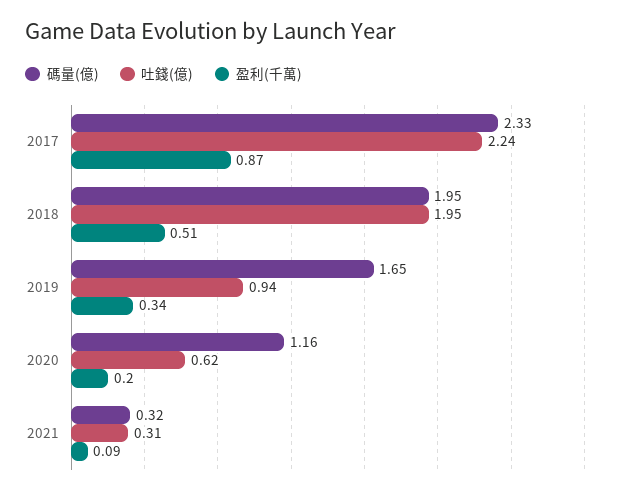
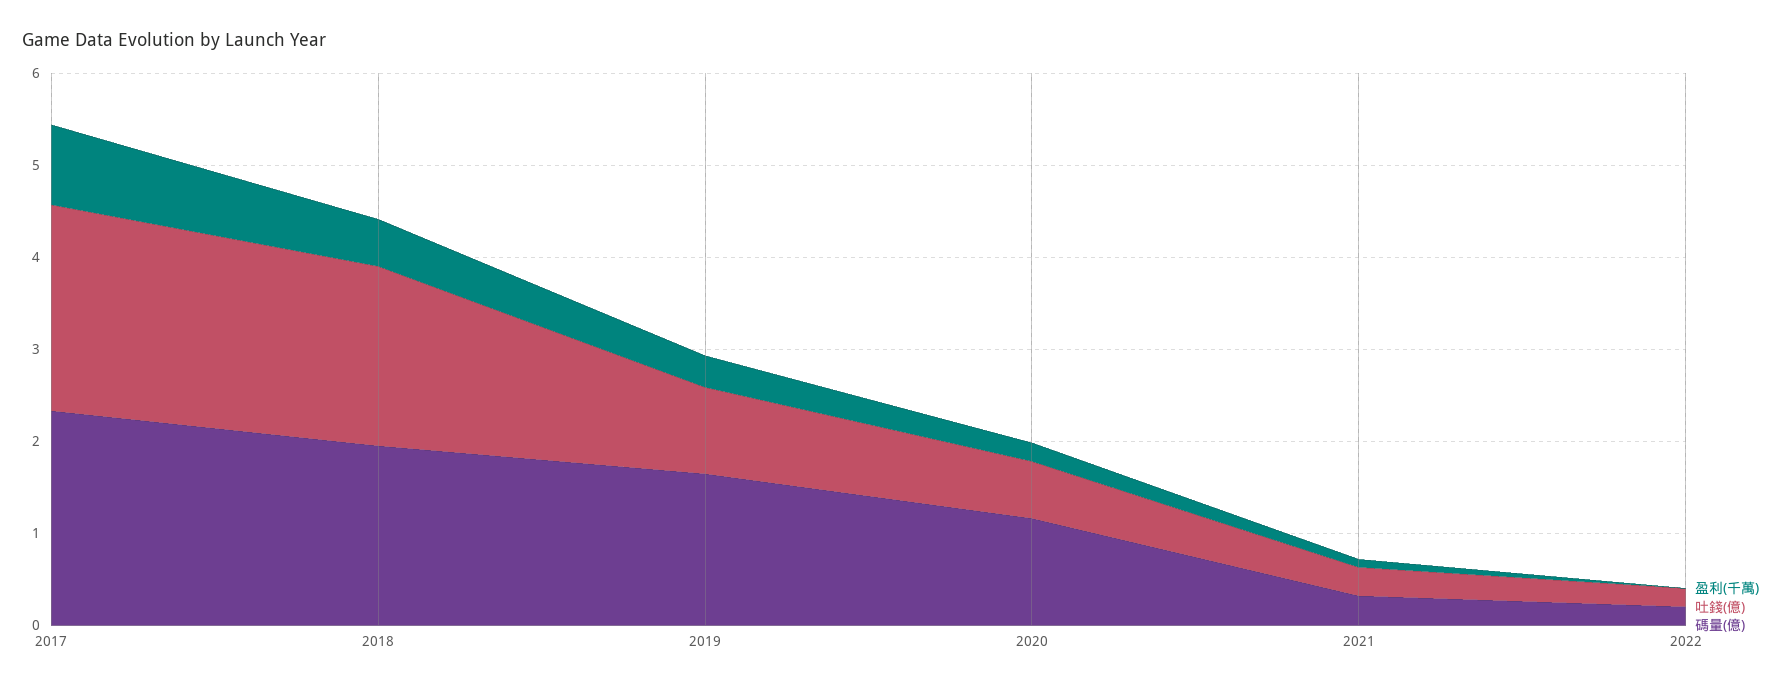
盈利(千萬), 2022: none -> 0
吐錢(億), 2022: none -> 0.2
碼量(億), 2022: none -> 0.2

